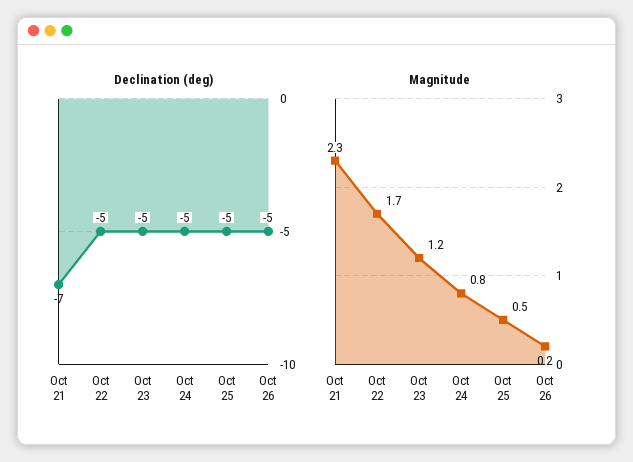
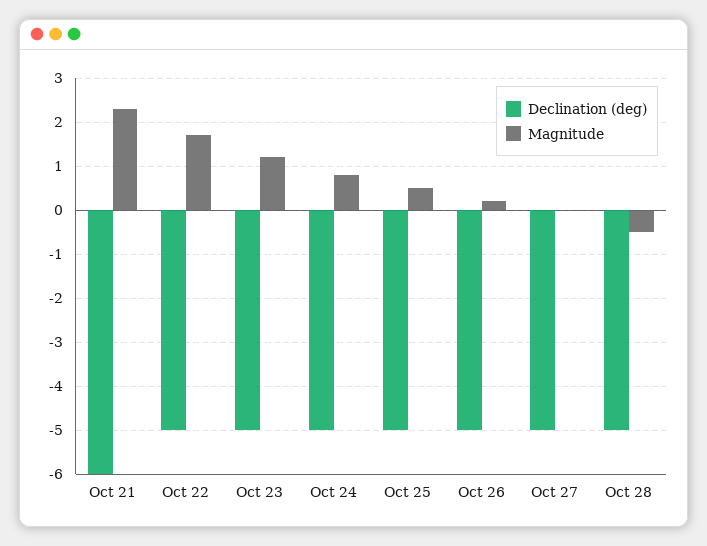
Declination (deg), Oct 21: -7 -> -6
Declination (deg), Oct 27: none -> -5
Magnitude, Oct 27: none -> 0
Declination (deg), Oct 28: none -> -5
Magnitude, Oct 28: none -> -0.5

